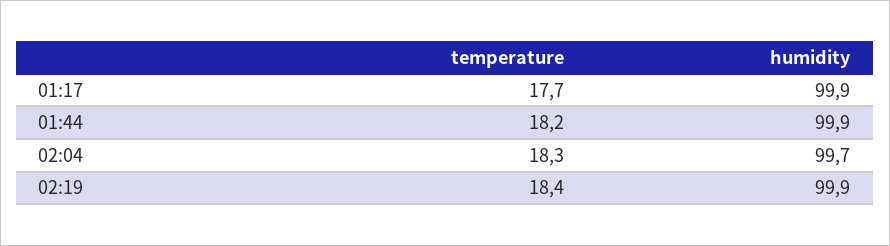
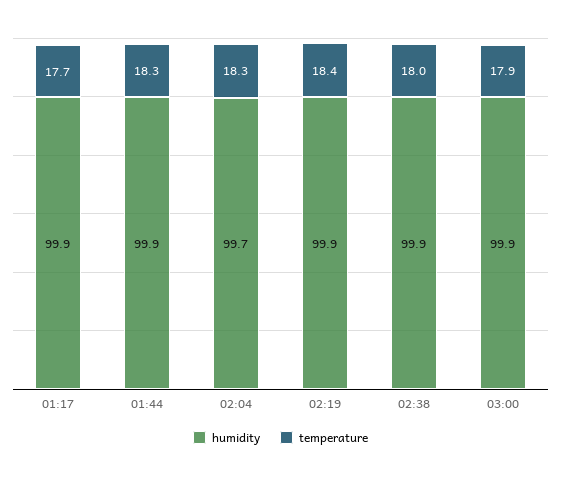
temperature, 01:44: 18.2 -> 18.3
humidity, 02:38: none -> 99.9
temperature, 02:38: none -> 18
humidity, 03:00: none -> 99.9
temperature, 03:00: none -> 17.9

